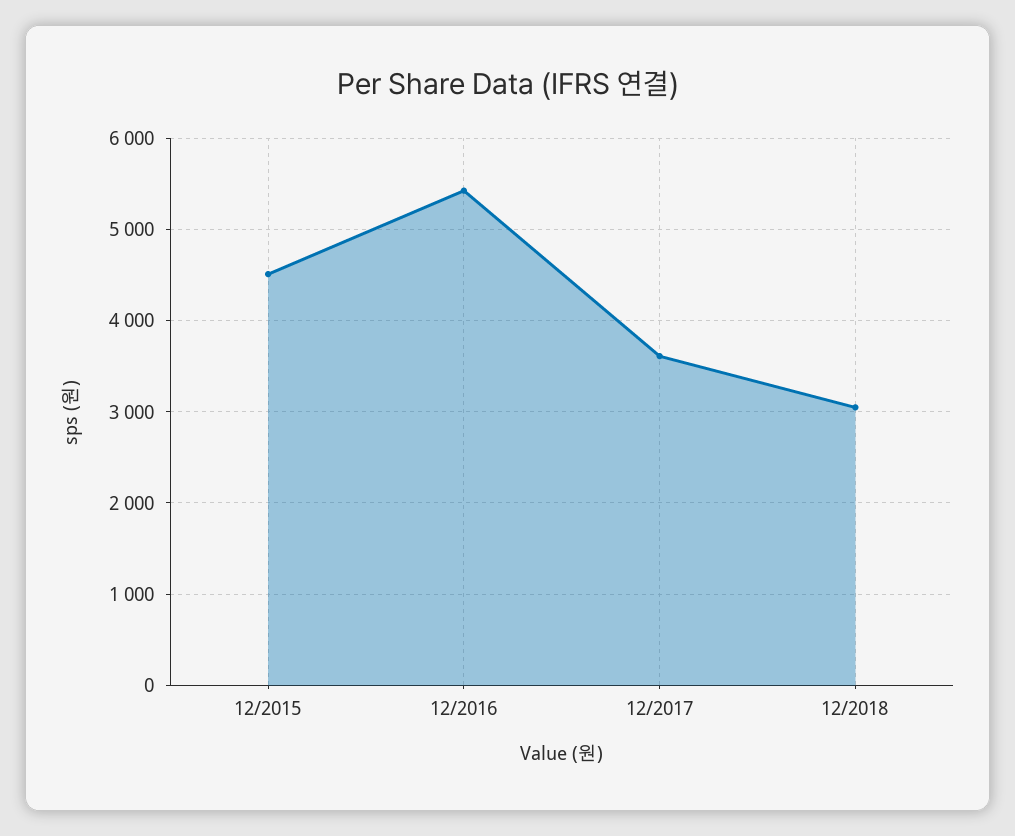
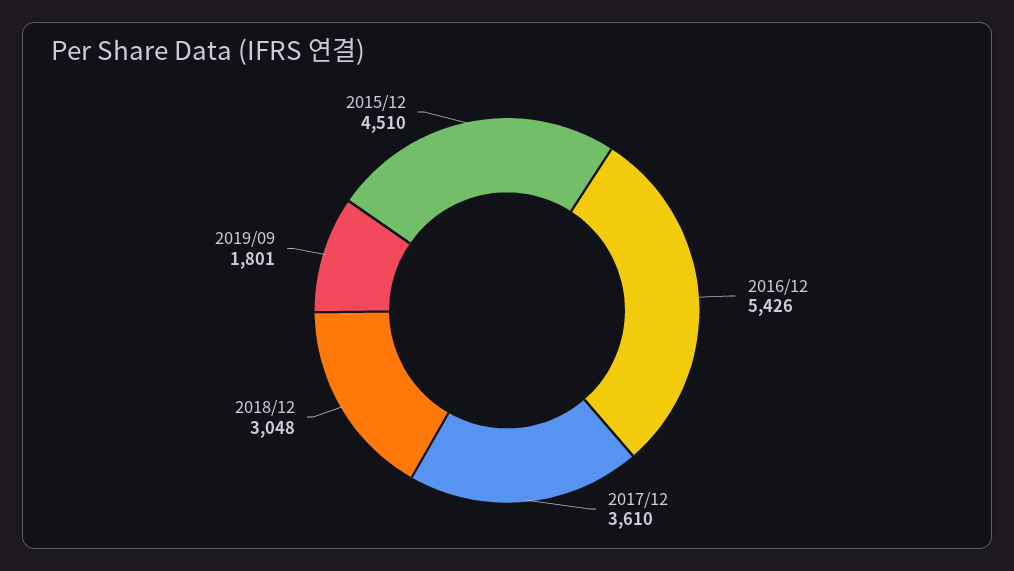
2019/09: none -> 1801

